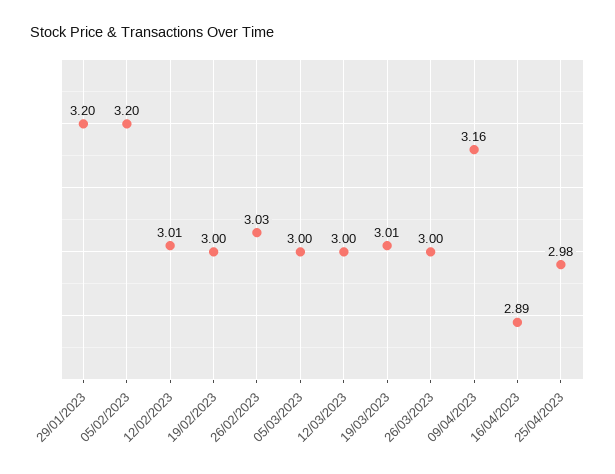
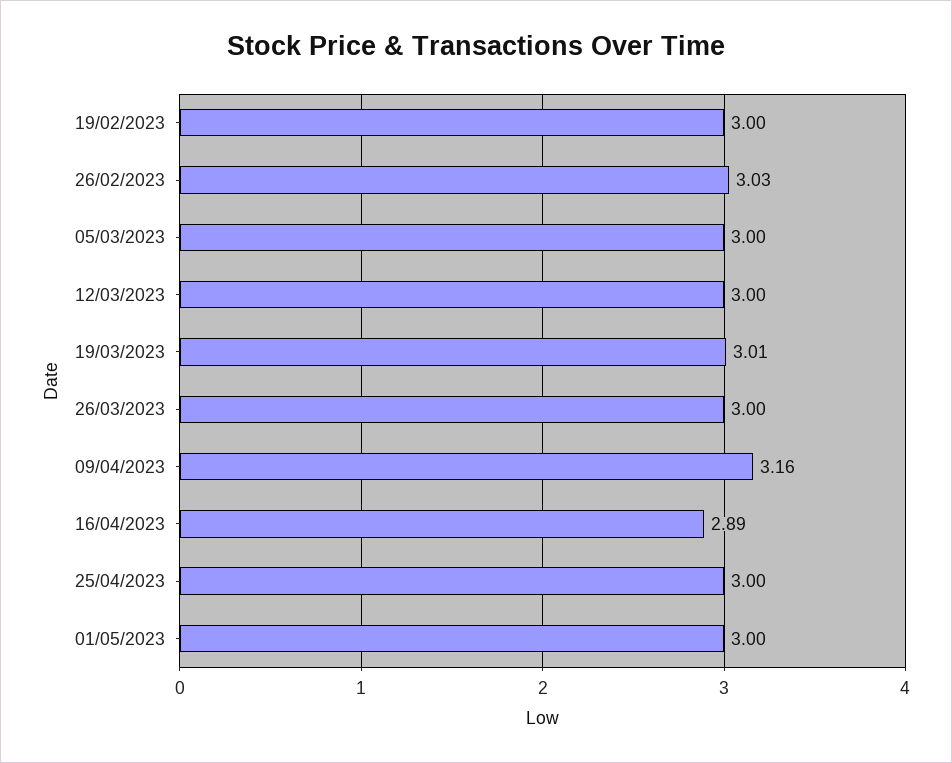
29/01/2023: 3.2 -> none
05/02/2023: 3.2 -> none
12/02/2023: 3.01 -> none
25/04/2023: 2.98 -> 3
01/05/2023: none -> 3

